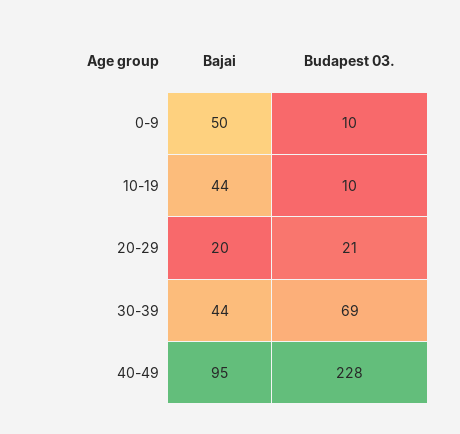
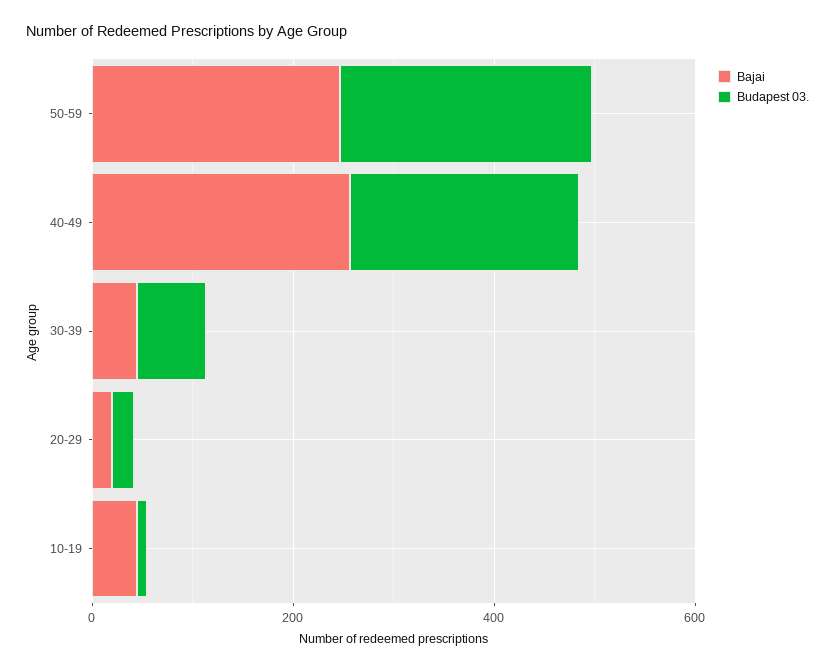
Bajai, 0-9: 50 -> none
Budapest 03., 0-9: 10 -> none
Bajai, 40-49: 95 -> 250
Bajai, 50-59: none -> 250
Budapest 03., 50-59: none -> 250

